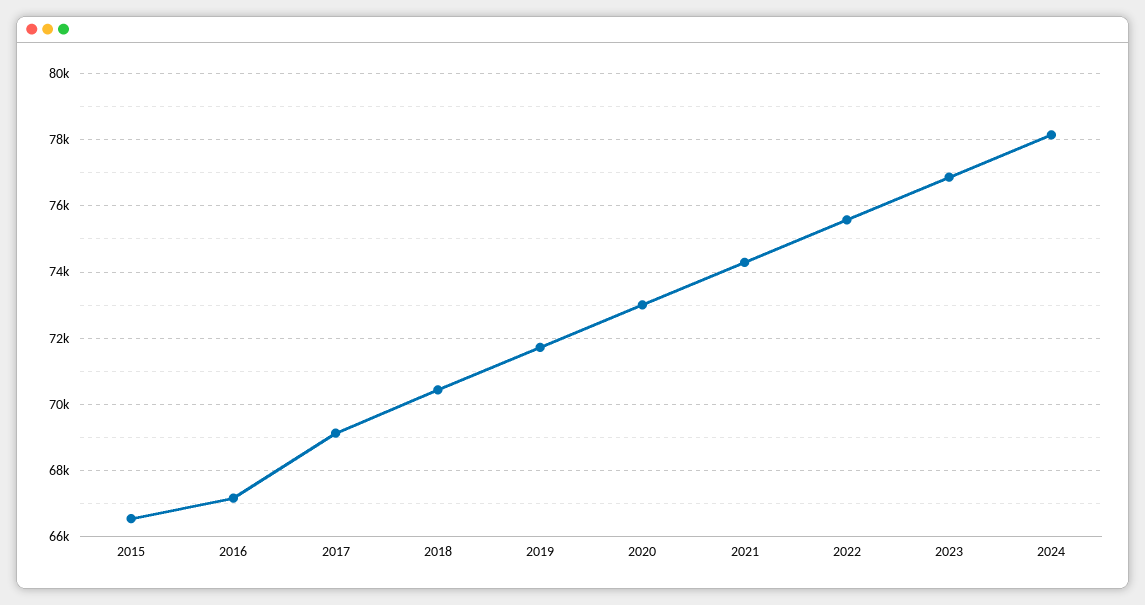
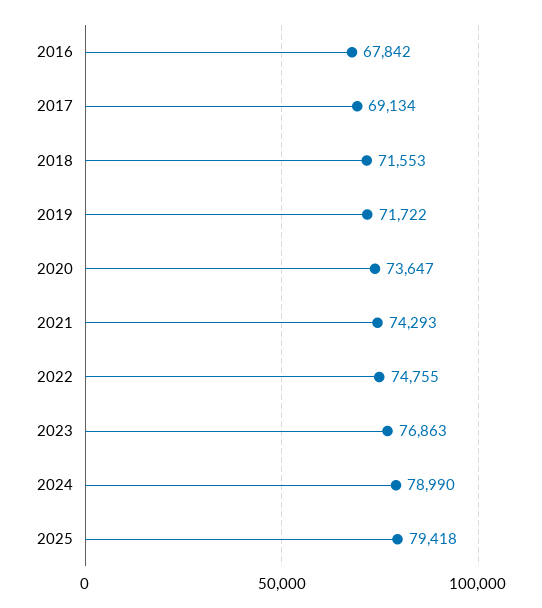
2015: 66600 -> none
2016: 67200 -> 67842
2018: 70400 -> 71553
2020: 73000 -> 73647
2022: 75600 -> 74755
2024: 78200 -> 78990
2025: none -> 79418

